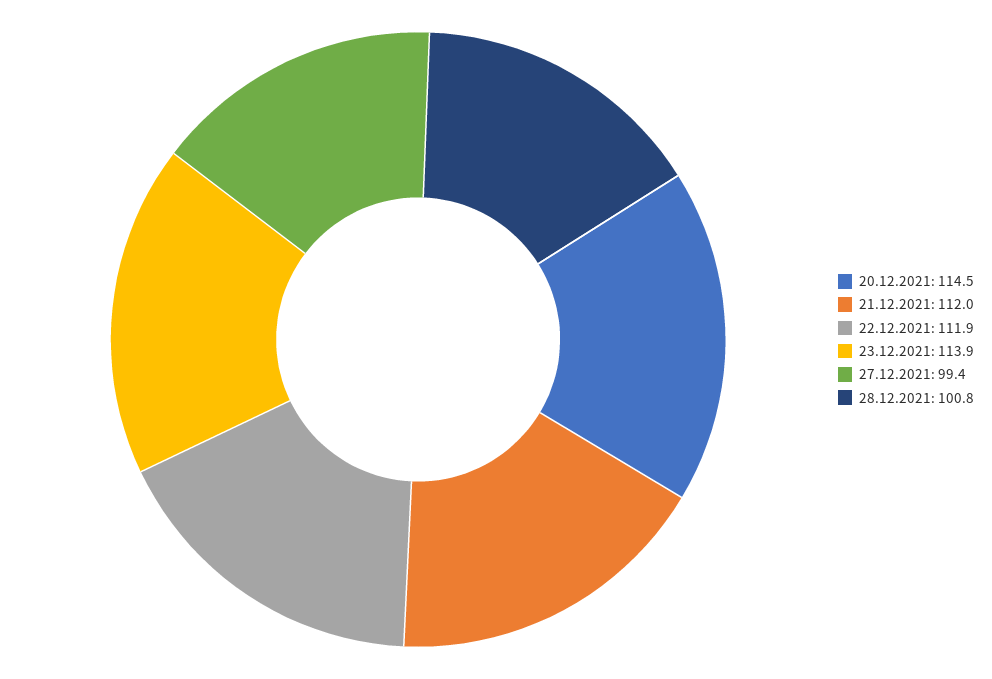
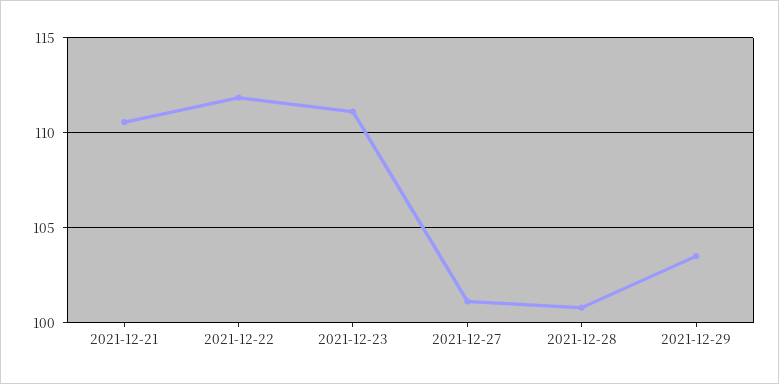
20.12.2021: 114.5 -> none
21.12.2021: 112 -> 110.5
23.12.2021: 113.9 -> 111
27.12.2021: 99.4 -> 101
2021-12-29: none -> 103.5

